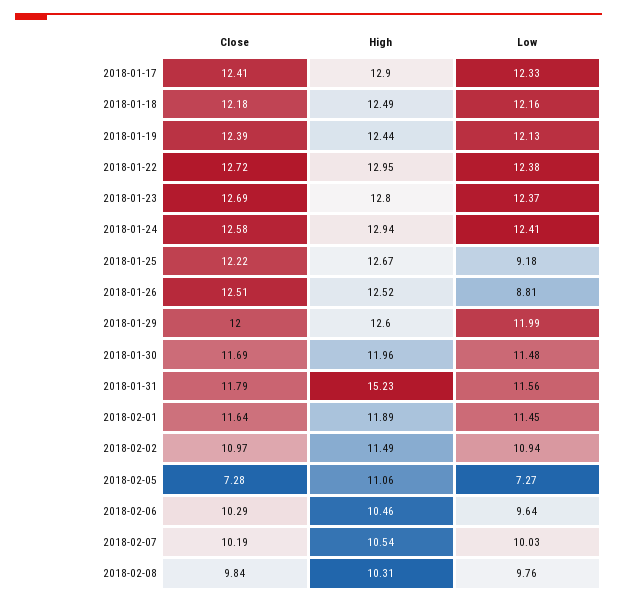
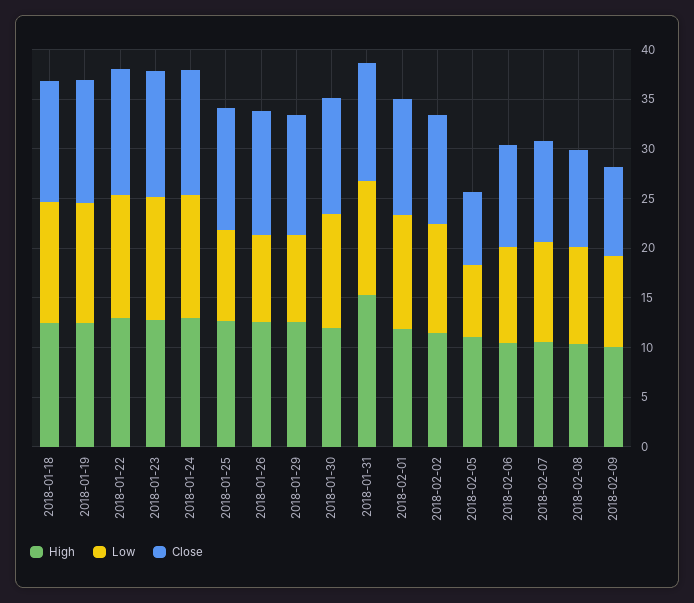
Close, 2018-01-17: 12.41 -> none
High, 2018-01-17: 12.9 -> none
Low, 2018-01-17: 12.33 -> none
Low, 2018-01-29: 11.99 -> 9
High, 2018-02-09: none -> 10
Low, 2018-02-09: none -> 9
Close, 2018-02-09: none -> 9

